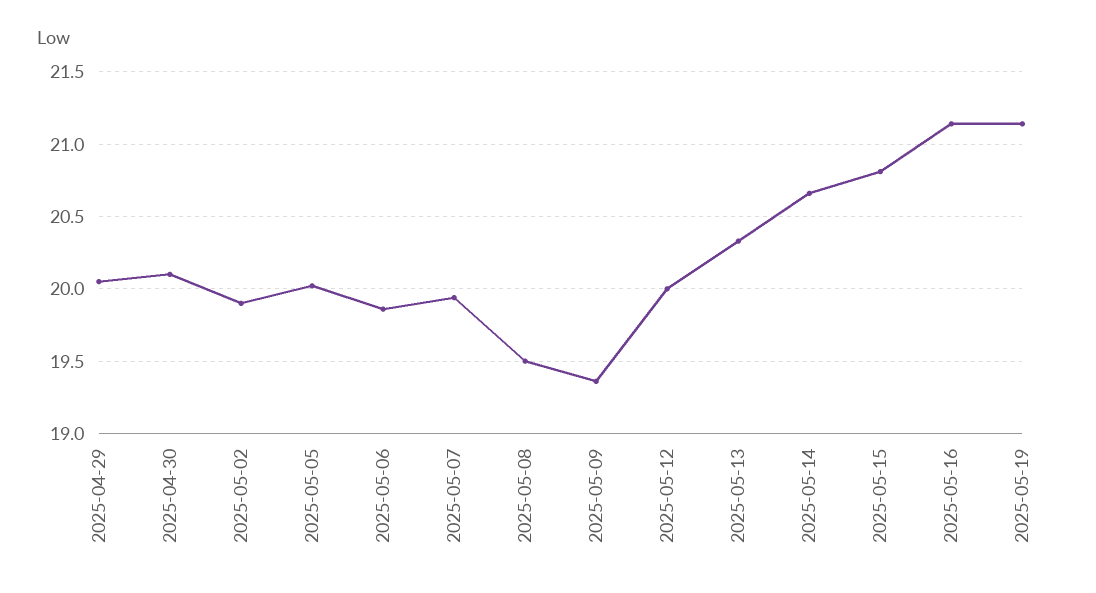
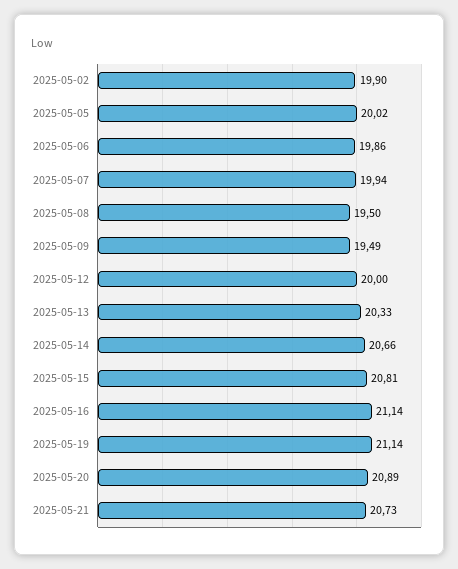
2025-04-29: 20.05 -> none
2025-04-30: 20.1 -> none
2025-05-09: 19.35 -> 19.49
2025-05-20: none -> 20.89
2025-05-21: none -> 20.73

